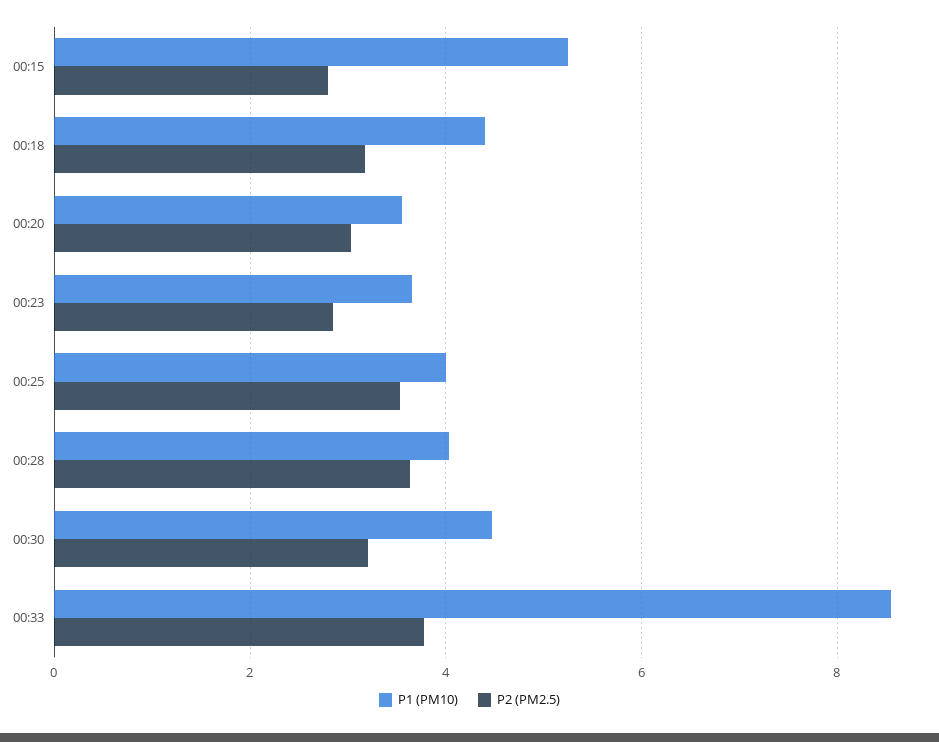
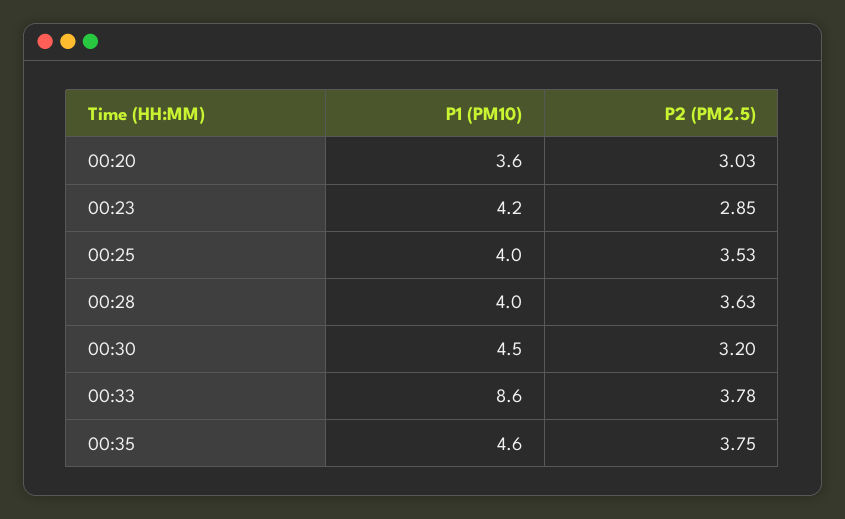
P1 (PM10), 00:15: 5.2 -> none
P2 (PM2.5), 00:15: 2.8 -> none
P1 (PM10), 00:18: 4.4 -> none
P2 (PM2.5), 00:18: 3.2 -> none
P1 (PM10), 00:23: 3.6 -> 4.2
P1 (PM10), 00:35: none -> 4.6
P2 (PM2.5), 00:35: none -> 3.75

